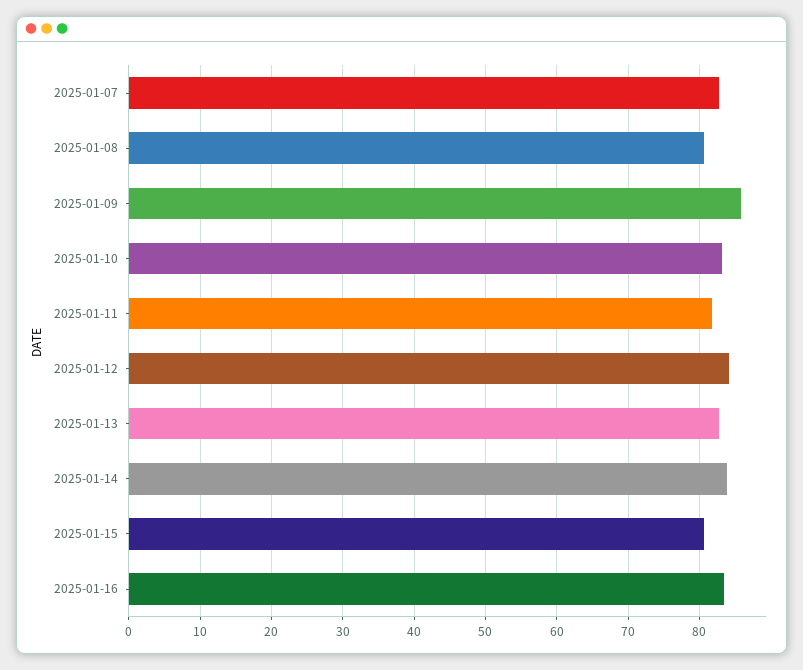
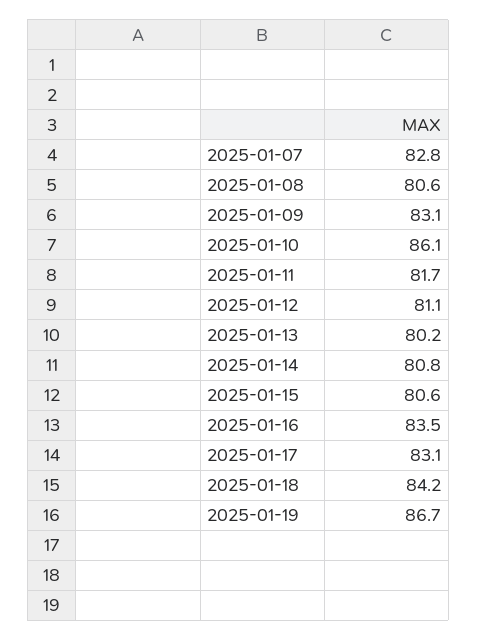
2025-01-09: 86 -> 83.1
2025-01-10: 83 -> 86.1
2025-01-12: 84 -> 81.1
2025-01-13: 83 -> 80.2
2025-01-14: 84 -> 80.8
2025-01-17: none -> 83.1
2025-01-18: none -> 84.2
2025-01-19: none -> 86.7

